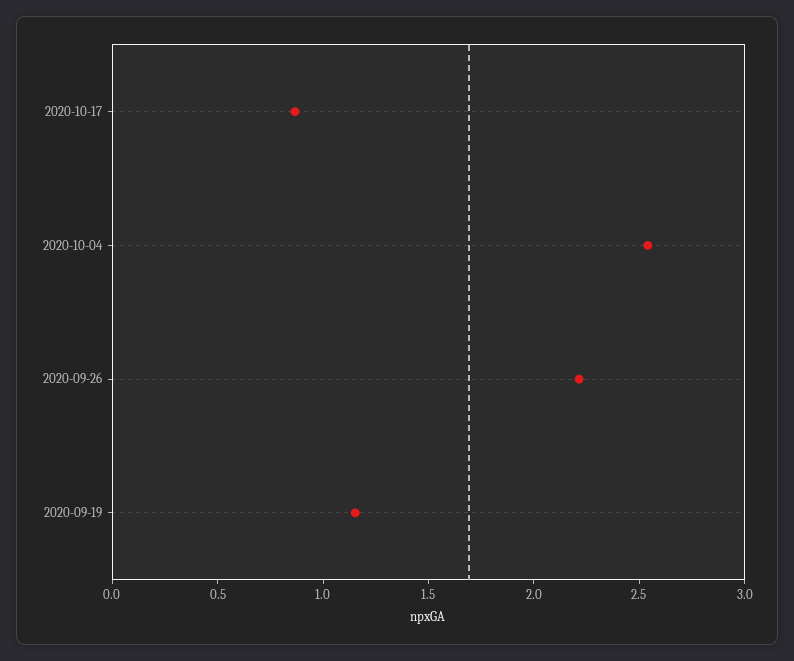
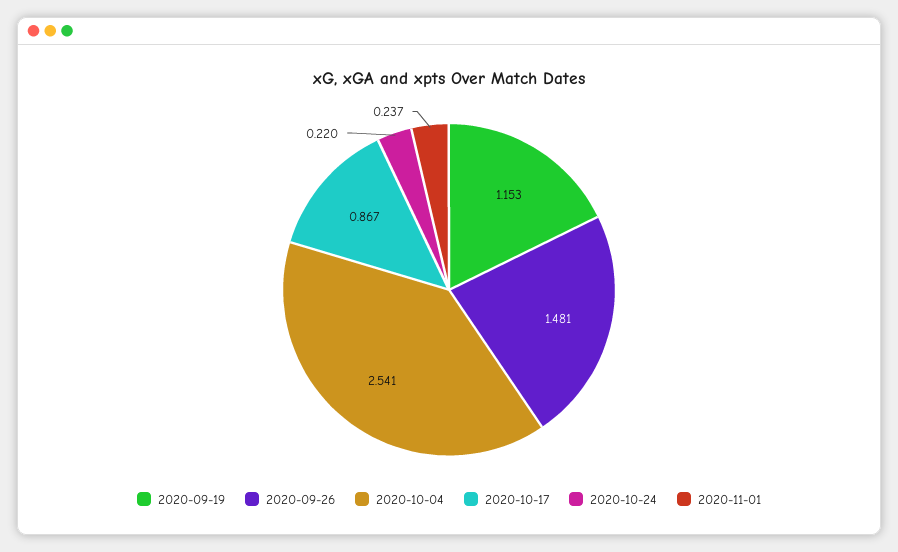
2020-09-26: 2.2 -> 1.481
2020-10-24: none -> 0.22
2020-11-01: none -> 0.237

